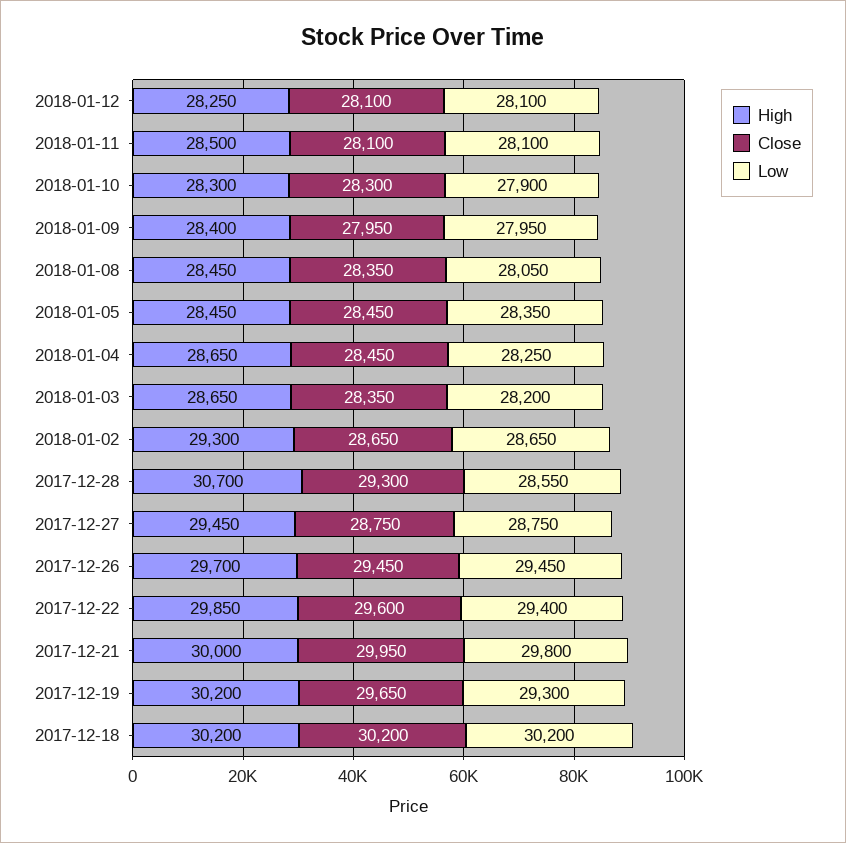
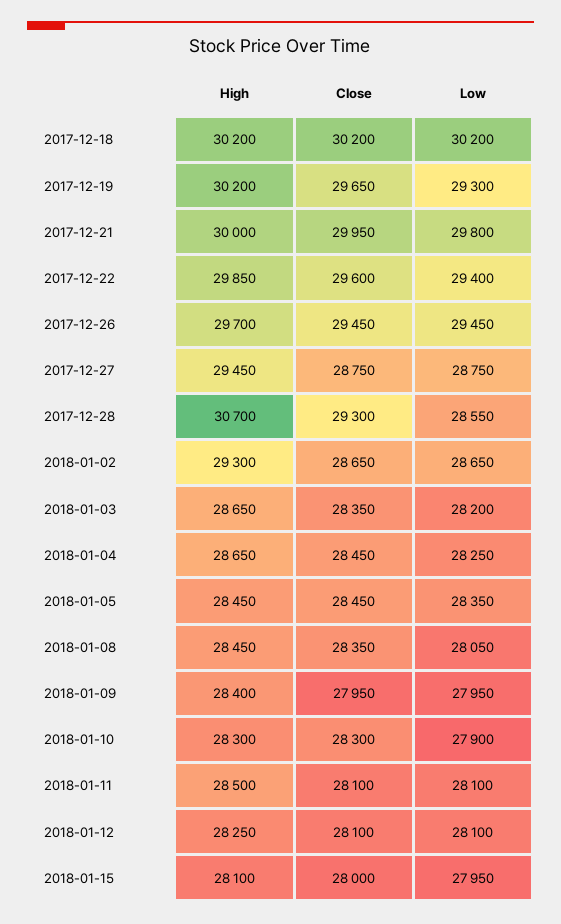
High, 2018-01-15: none -> 28100
Close, 2018-01-15: none -> 28000
Low, 2018-01-15: none -> 27950

